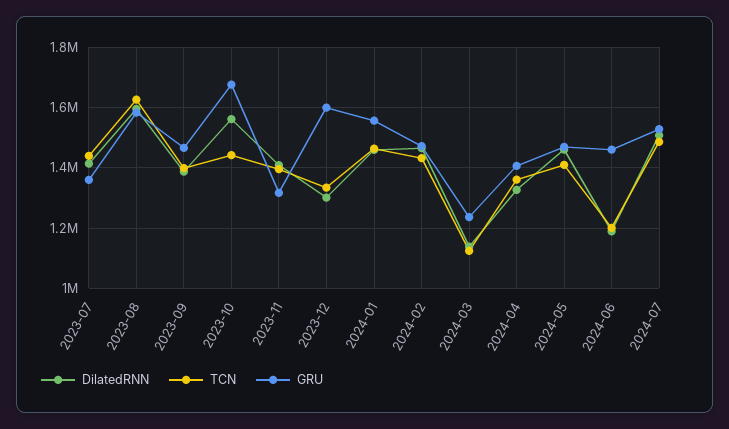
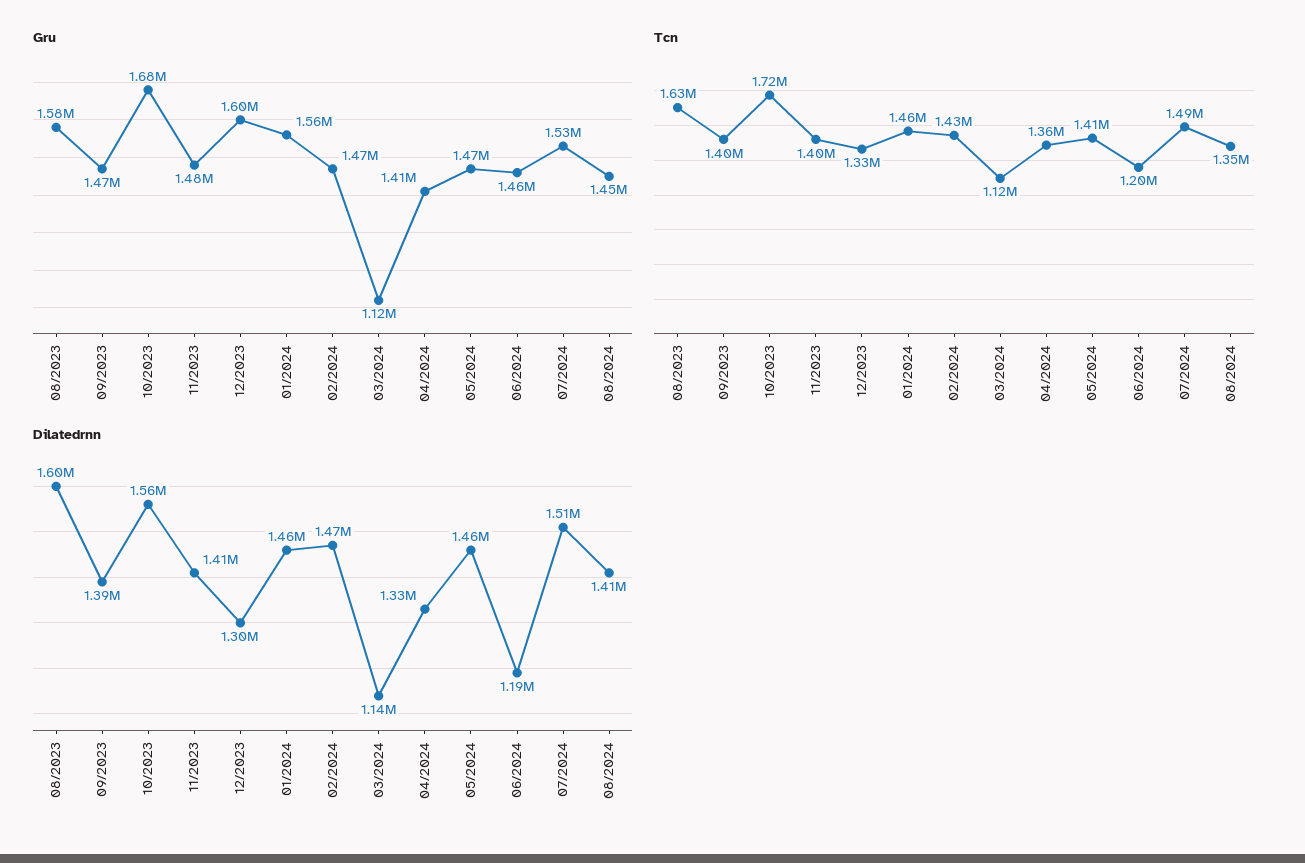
DilatedRNN, 2023-07: 1420000 -> none
TCN, 2023-07: 1440000 -> none
GRU, 2023-07: 1360000 -> none
TCN, 2023-10: 1440000 -> 1720000
GRU, 2023-11: 1320000 -> 1480000
GRU, 2024-03: 1240000 -> 1120000
GRU, 08/2024: none -> 1450000
TCN, 08/2024: none -> 1350000
DilatedRNN, 08/2024: none -> 1410000

